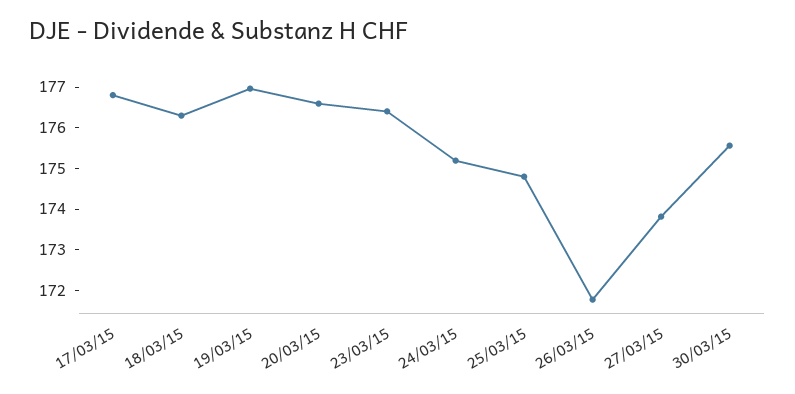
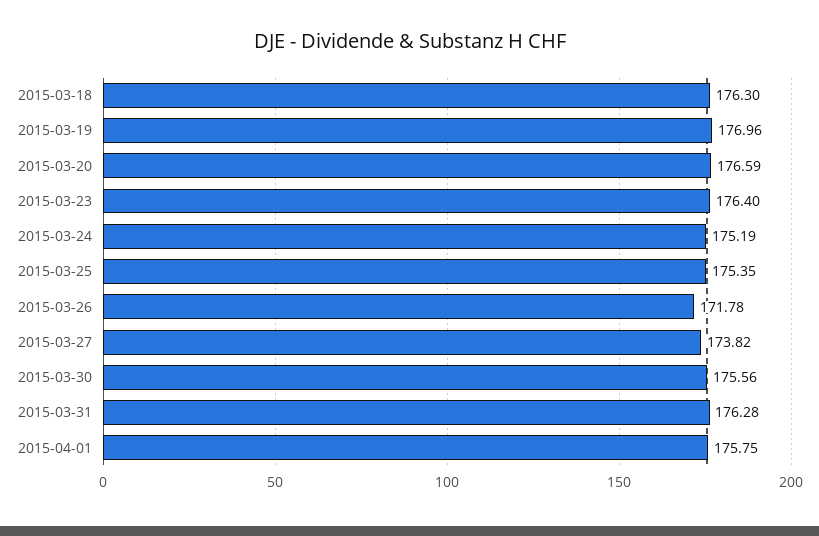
17/03/15: 176.8 -> none
25/03/15: 174.8 -> 175.35
2015-03-31: none -> 176.28
2015-04-01: none -> 175.75

